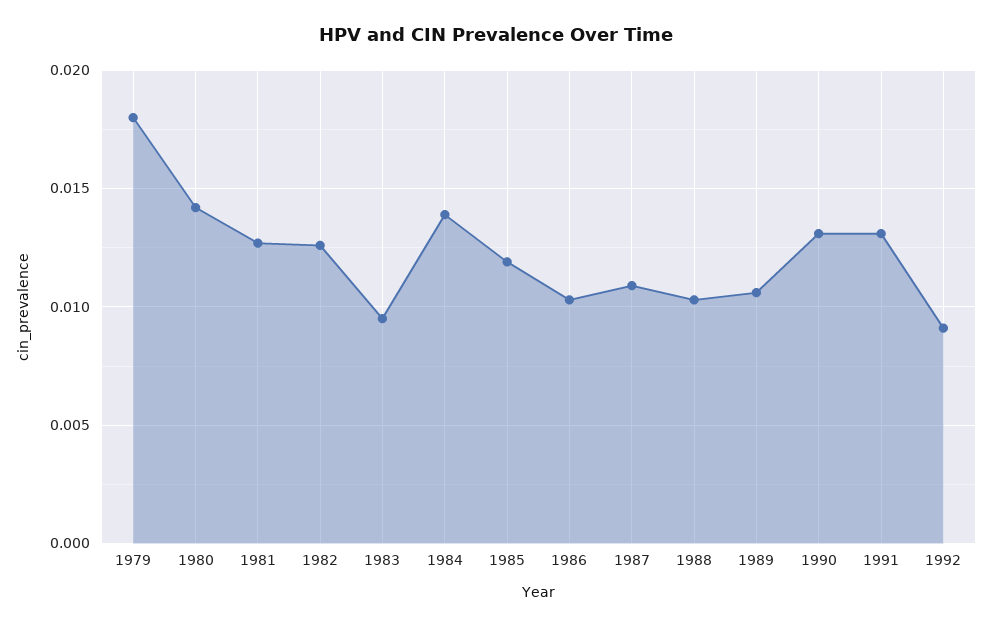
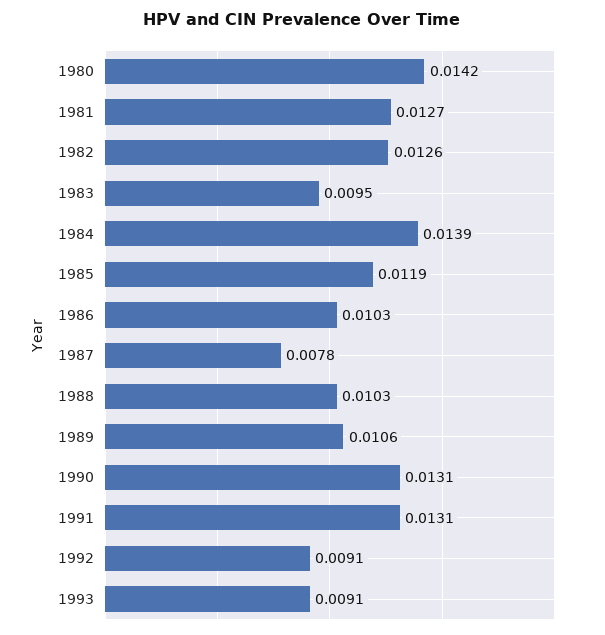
1979: 0.018 -> none
1987: 0.011 -> 0.0078
1993: none -> 0.0091

